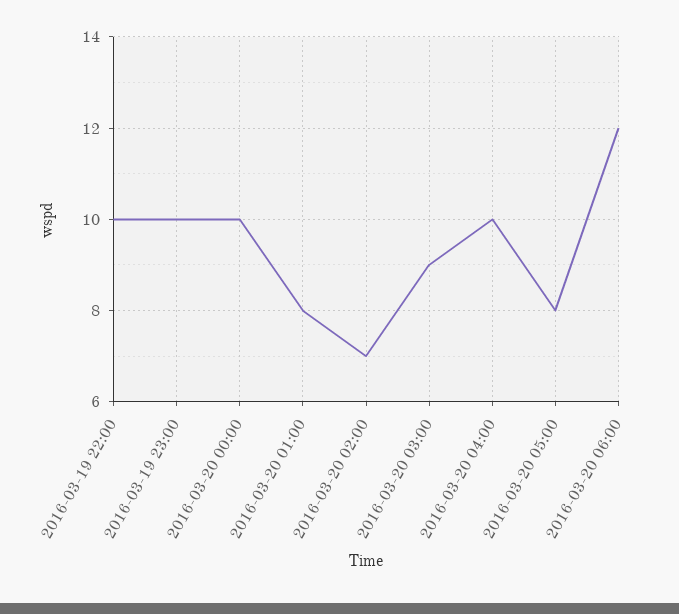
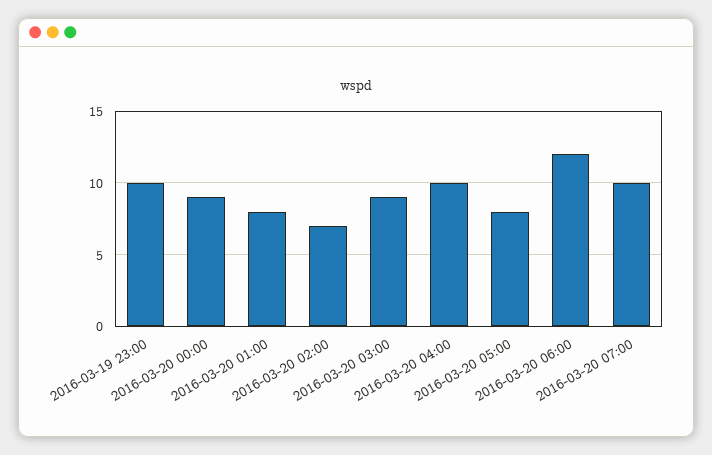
2016-03-19 22:00: 10 -> none
2016-03-20 00:00: 10 -> 9
2016-03-20 07:00: none -> 10

